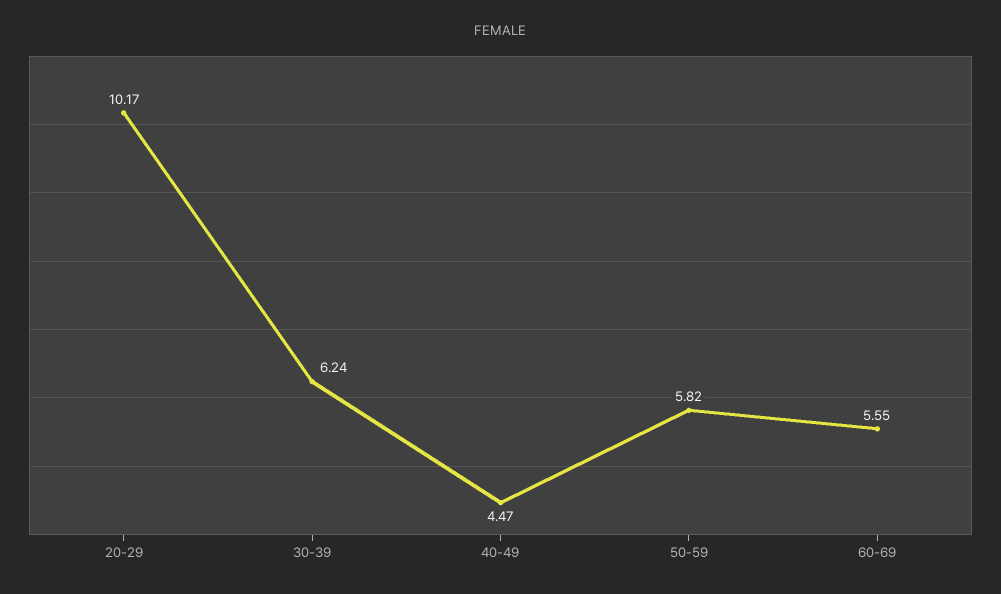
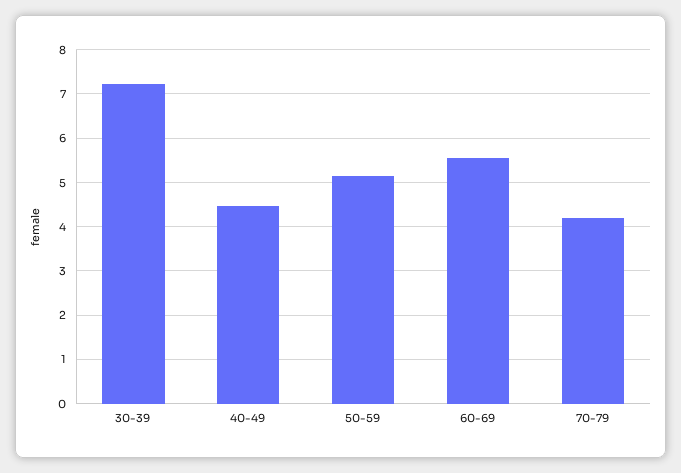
20-29: 10.17 -> none
30-39: 6.24 -> 7.2
50-59: 5.82 -> 5.2
70-79: none -> 4.2

